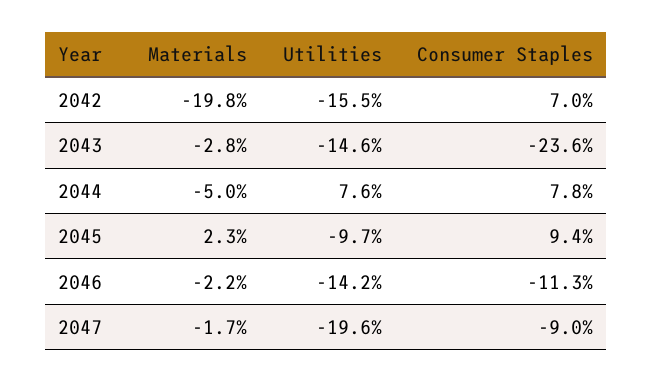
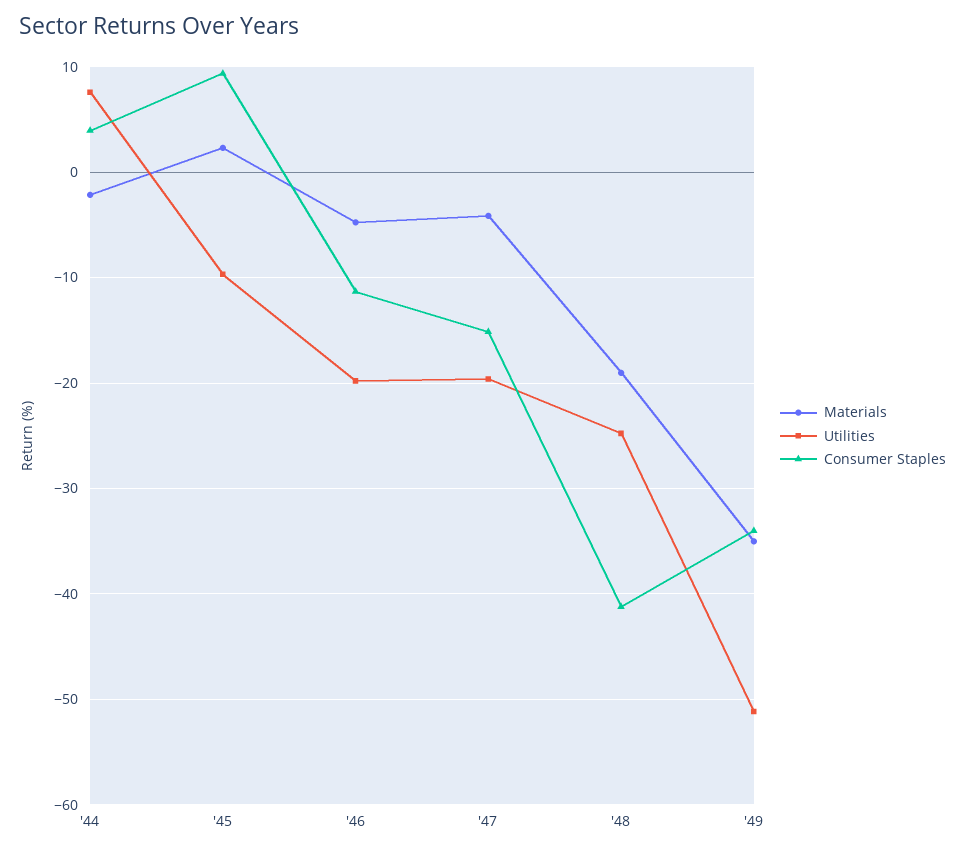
Materials, 2042: -19.8 -> none
Utilities, 2042: -15.5 -> none
Consumer Staples, 2042: 7 -> none
Materials, 2043: -2.8 -> none
Utilities, 2043: -14.6 -> none
Consumer Staples, 2043: -23.6 -> none
Materials, 2044: -5 -> -2
Consumer Staples, 2044: 7.8 -> 4
Materials, 2046: -2.2 -> -5
Utilities, 2046: -14.2 -> -20
Materials, 2047: -1.7 -> -4
Consumer Staples, 2047: -9 -> -15
Materials, '48: none -> -19
Utilities, '48: none -> -25
Consumer Staples, '48: none -> -41
Materials, '49: none -> -35
Utilities, '49: none -> -51
Consumer Staples, '49: none -> -34

